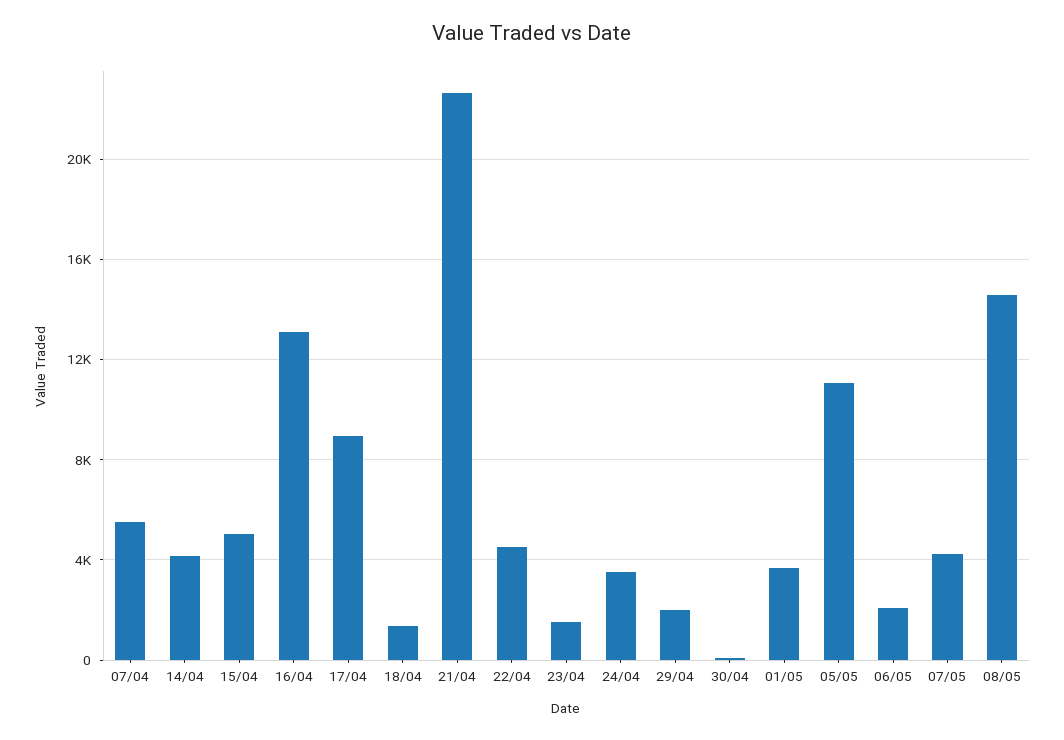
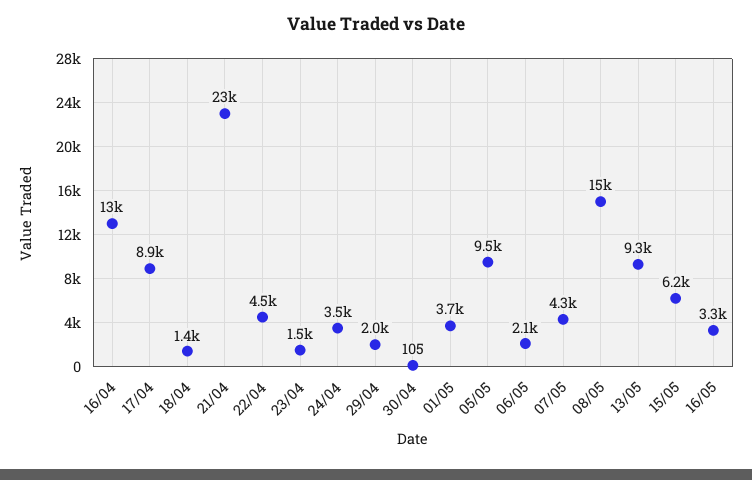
07/04: 5500 -> none
14/04: 4000 -> none
15/04: 5000 -> none
05/05: 11000 -> 9500
13/05: none -> 9300
15/05: none -> 6200
16/05: none -> 3300

